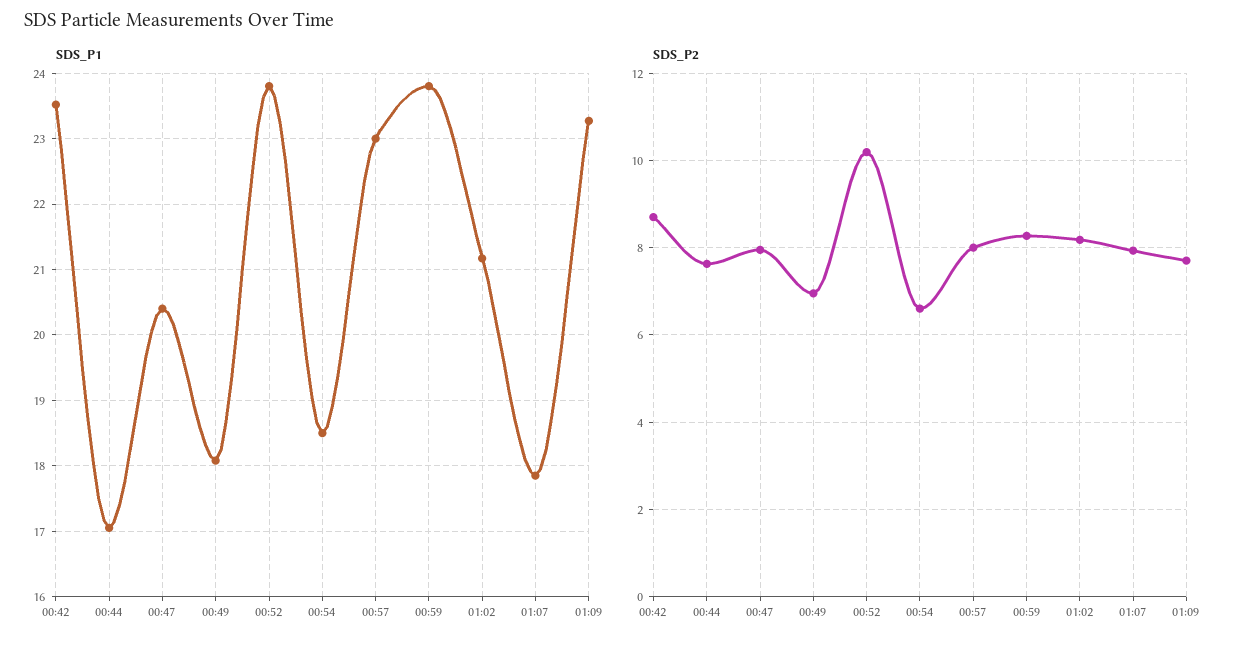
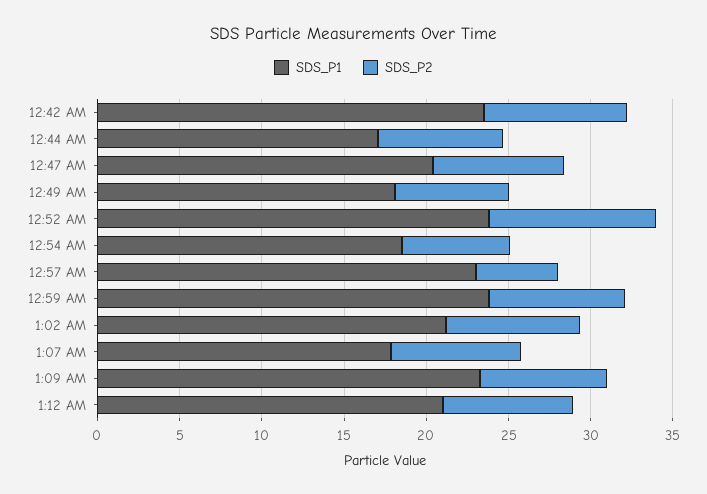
SDS_P2, 00:57: 8 -> 5
SDS_P1, 1:12 AM: none -> 21
SDS_P2, 1:12 AM: none -> 8

